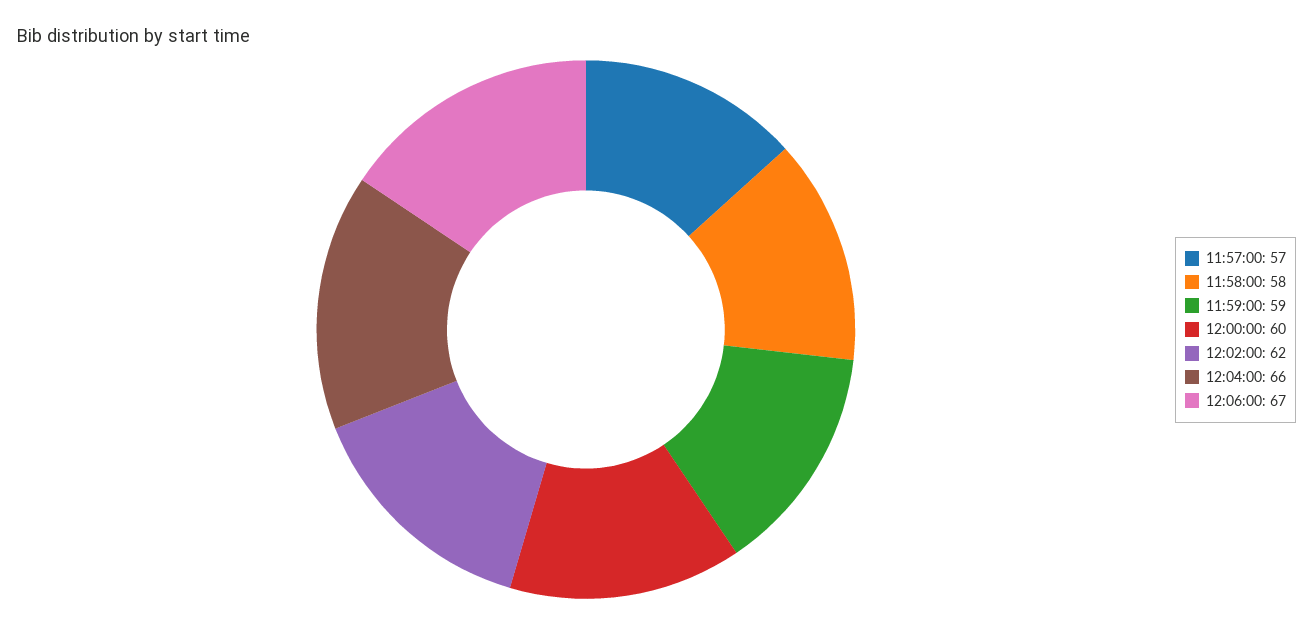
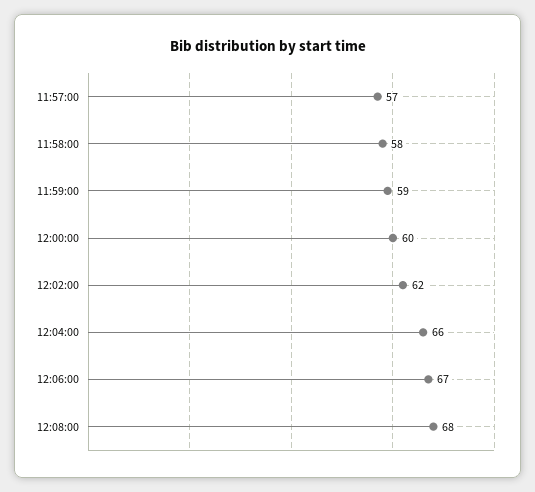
12:08:00: none -> 68

